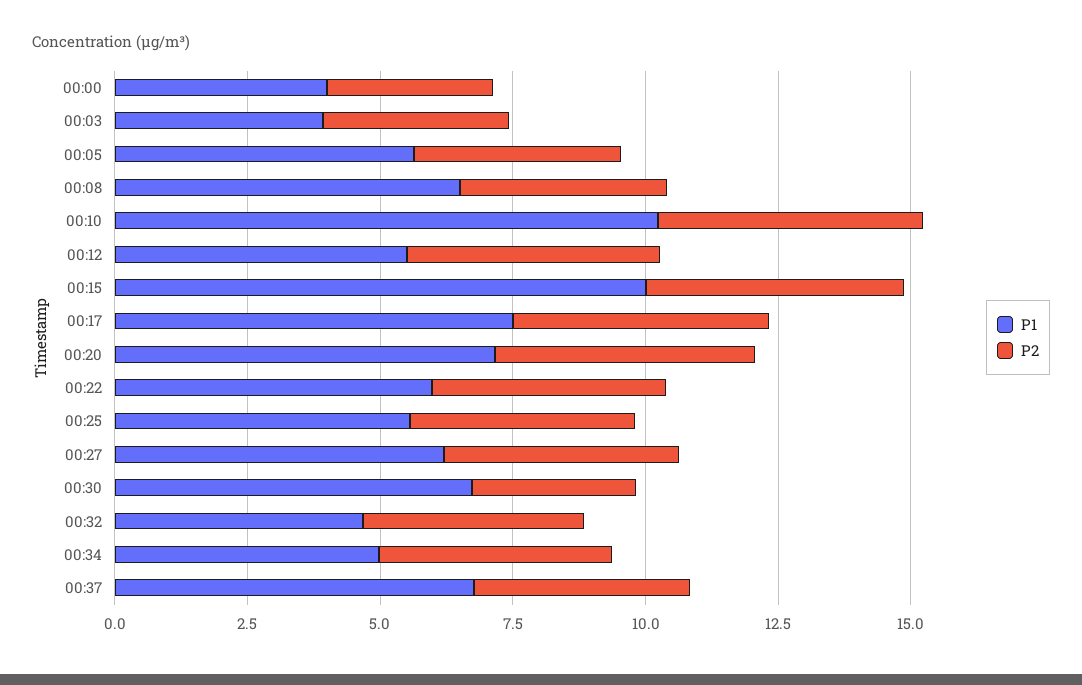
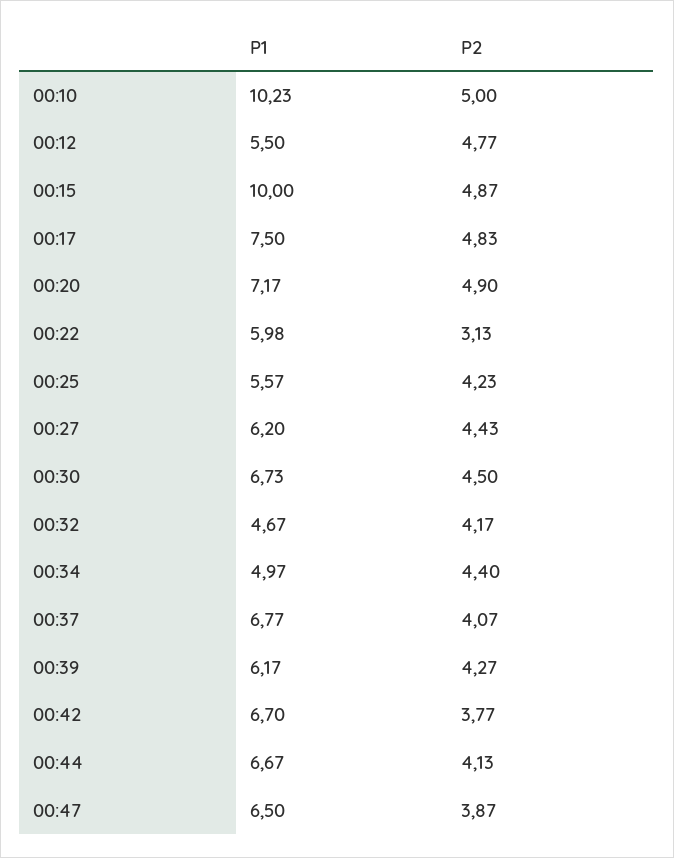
P1, 00:00: 4 -> none
P2, 00:00: 3 -> none
P1, 00:03: 4 -> none
P2, 00:03: 3.5 -> none
P1, 00:05: 5.5 -> none
P2, 00:05: 4 -> none
P1, 00:08: 6.5 -> none
P2, 00:08: 4 -> none
P2, 00:22: 4.5 -> 3.13
P2, 00:30: 3 -> 4.5
P1, 00:39: none -> 6.17
P2, 00:39: none -> 4.27
P1, 00:42: none -> 6.7
P2, 00:42: none -> 3.77
P1, 00:44: none -> 6.67
P2, 00:44: none -> 4.13
P1, 00:47: none -> 6.5
P2, 00:47: none -> 3.87

